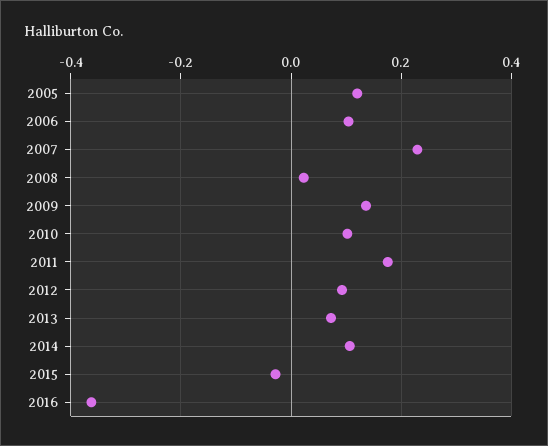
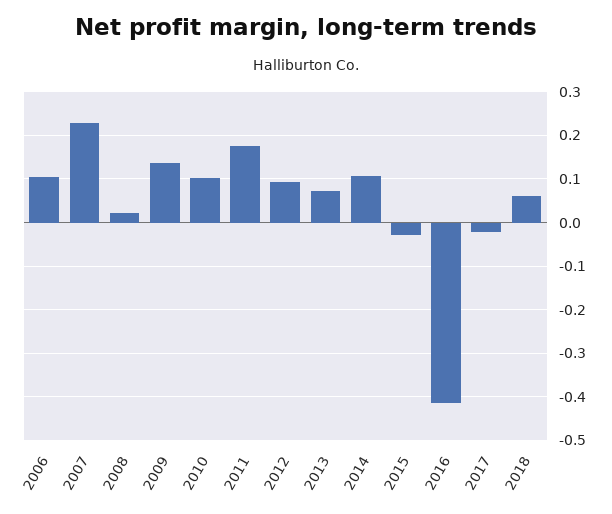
2005: 0.12 -> none
2016: -0.36 -> -0.42
2017: none -> -0.02
2018: none -> 0.06

